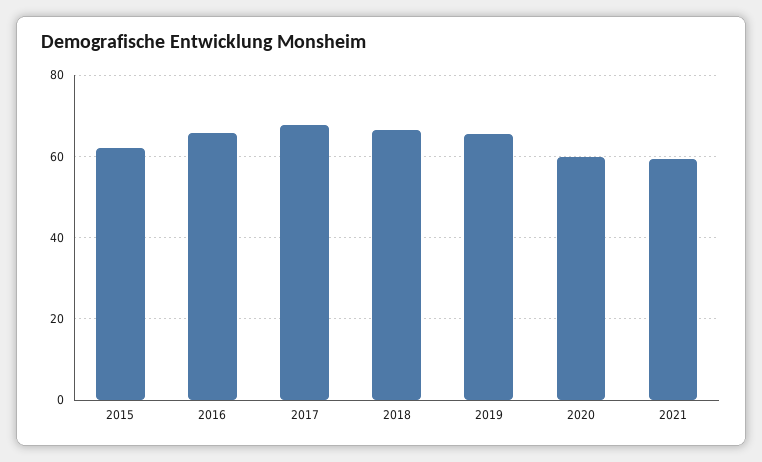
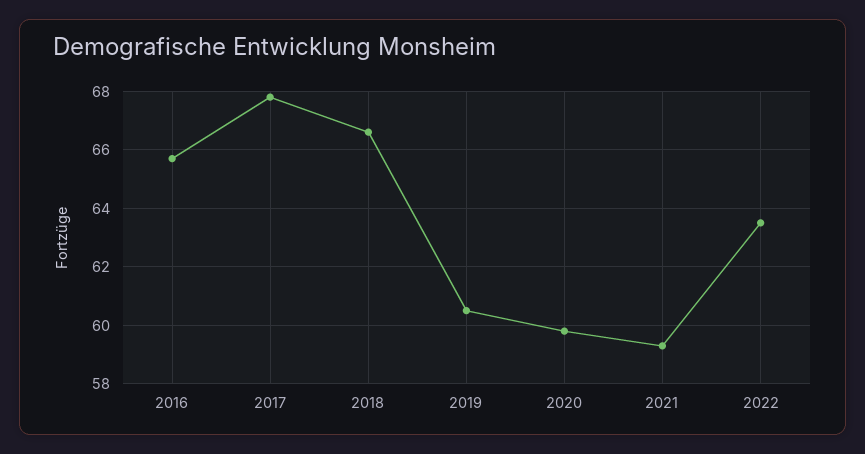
2015: 62 -> none
2019: 66 -> 60.5
2022: none -> 63.5

